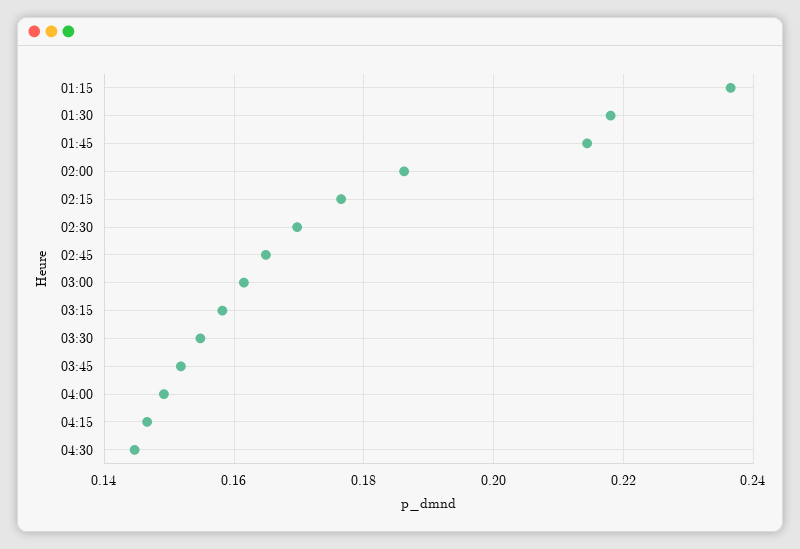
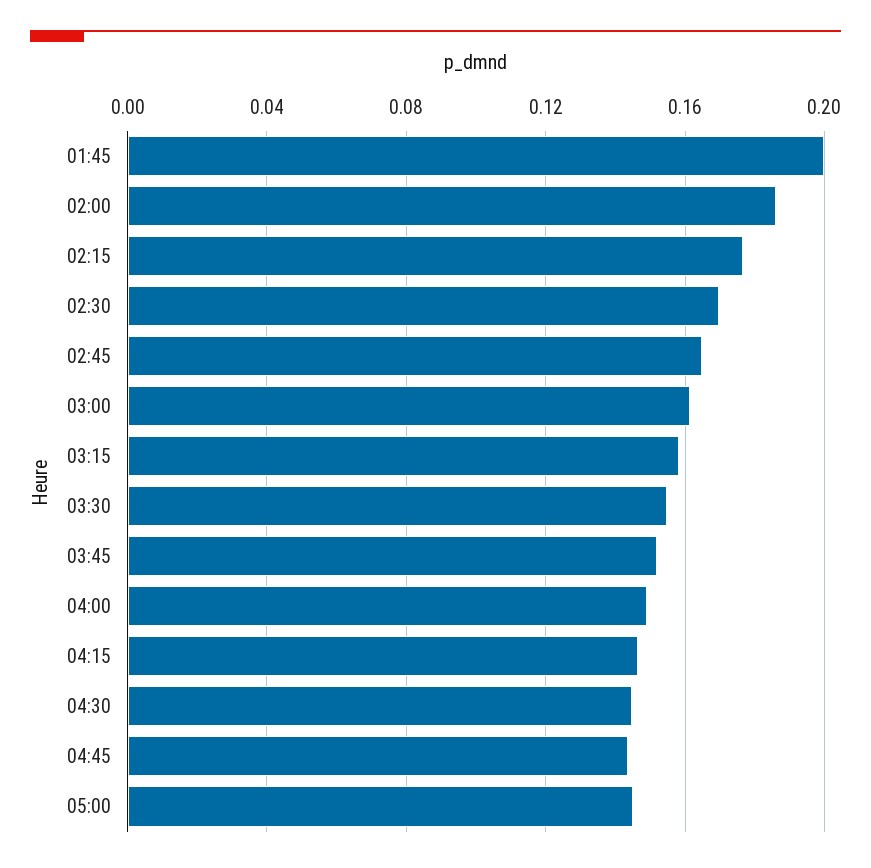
01:15: 0.236 -> none
01:30: 0.218 -> none
01:45: 0.214 -> 0.2
04:45: none -> 0.145
05:00: none -> 0.145

